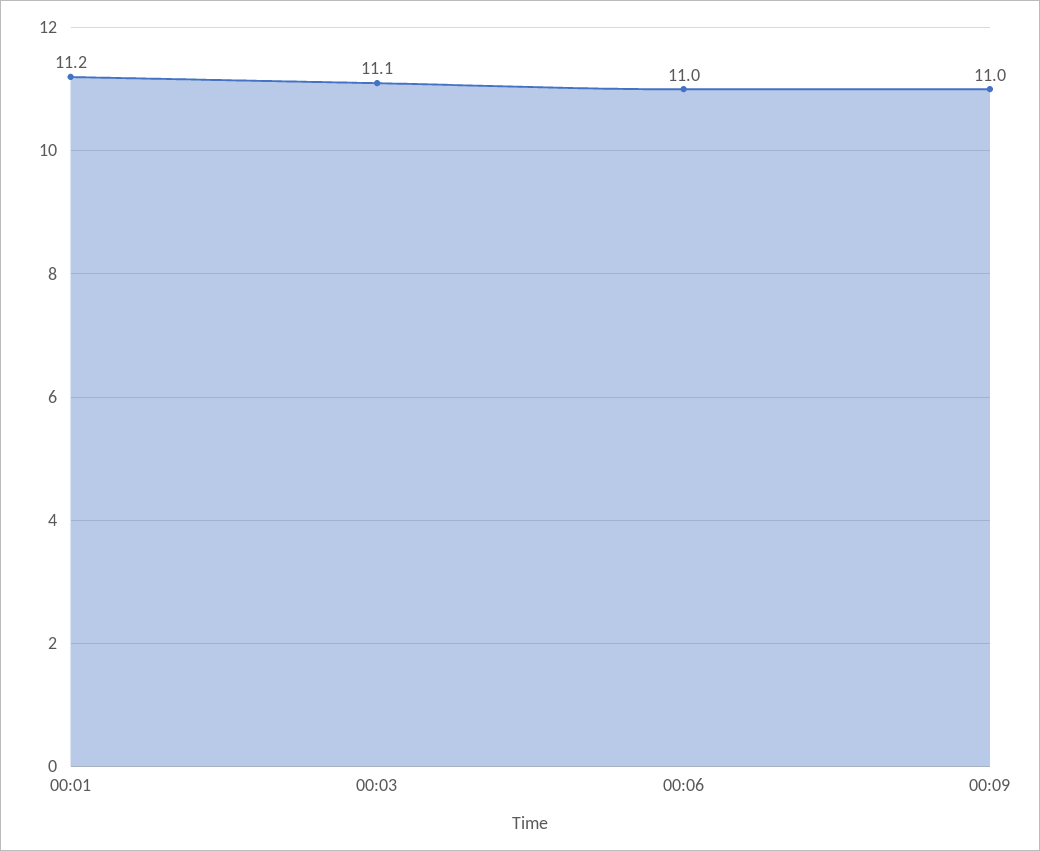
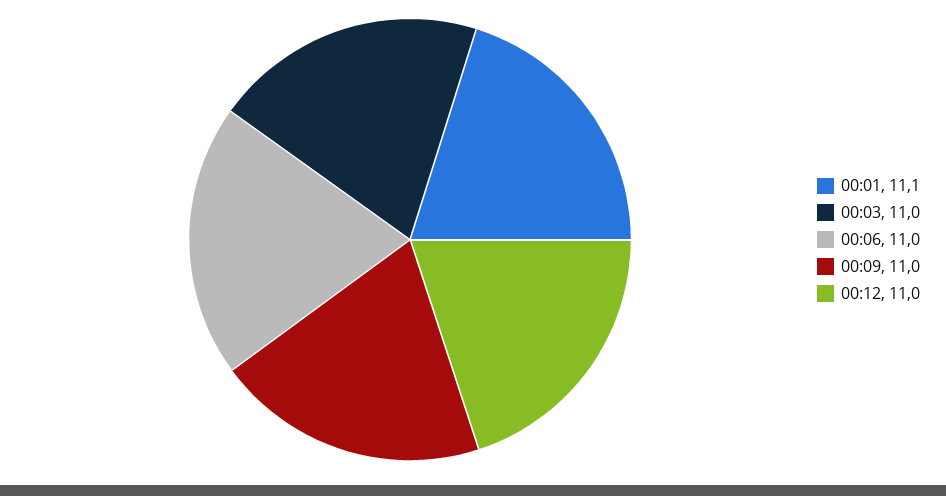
00:01: 11.2 -> 11.1
00:03: 11.1 -> 11
00:12: none -> 11

